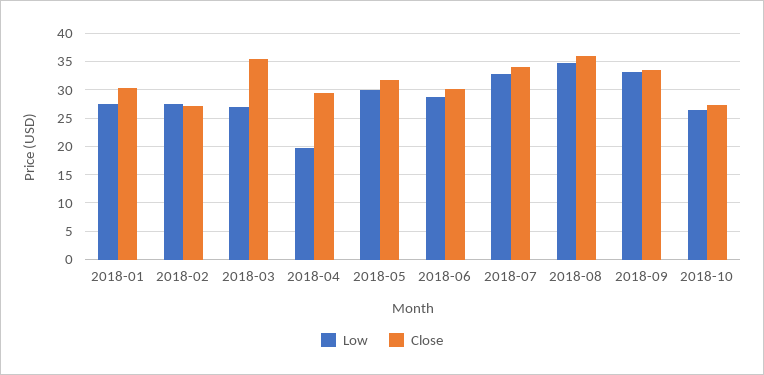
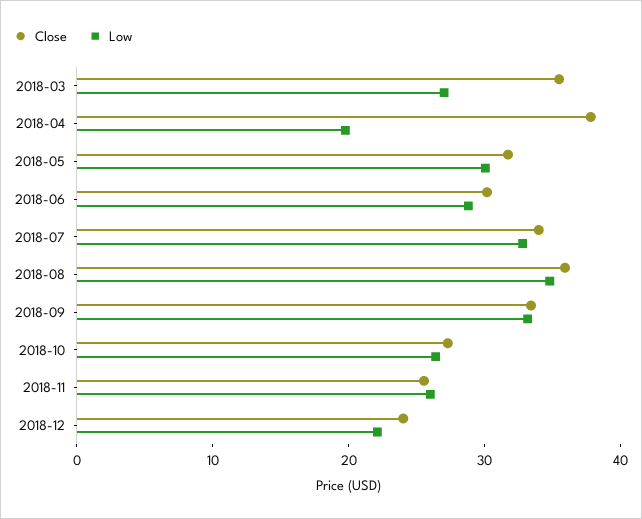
Low, 2018-01: 27.5 -> none
Close, 2018-01: 30 -> none
Low, 2018-02: 27.5 -> none
Close, 2018-02: 27.5 -> none
Close, 2018-04: 30 -> 38
Close, 2018-11: none -> 26
Low, 2018-11: none -> 26
Close, 2018-12: none -> 24
Low, 2018-12: none -> 22

